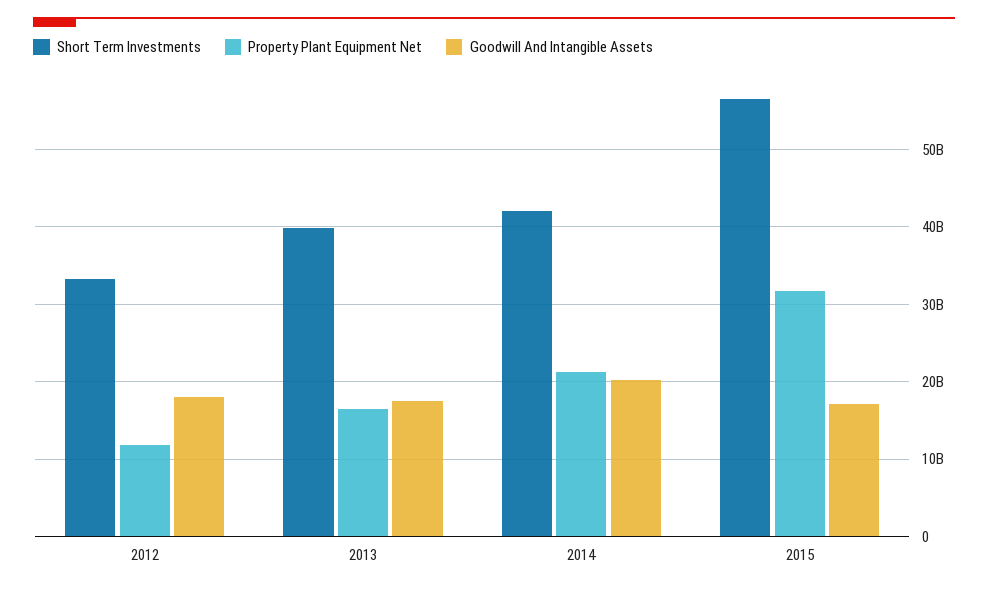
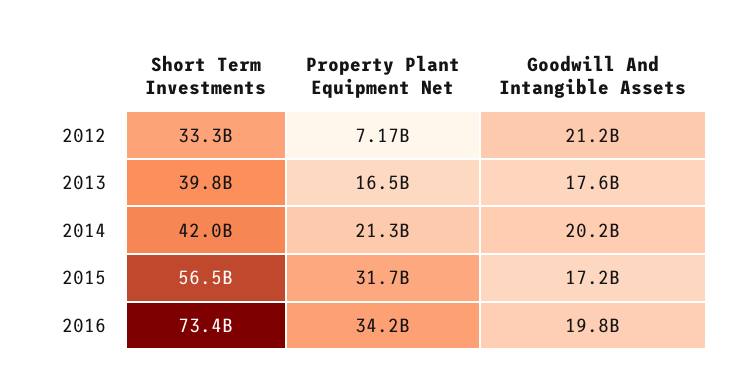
Property Plant Equipment Net, 2012: 12000000000 -> 7170000000
Goodwill And Intangible Assets, 2012: 18000000000 -> 21200000000
Short Term Investments, 2016: none -> 73400000000
Property Plant Equipment Net, 2016: none -> 34200000000
Goodwill And Intangible Assets, 2016: none -> 19800000000

